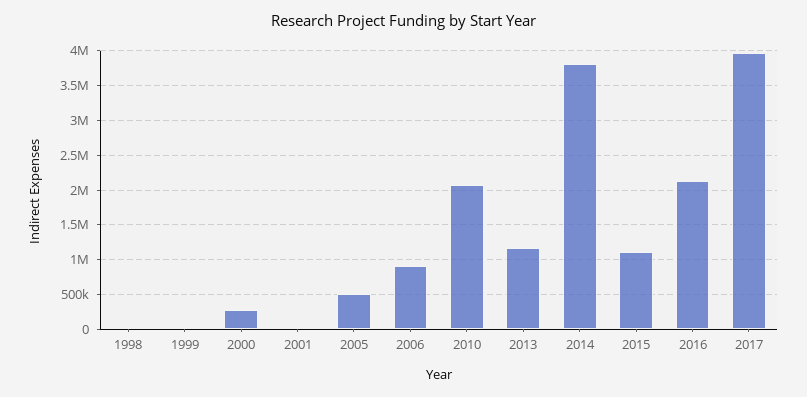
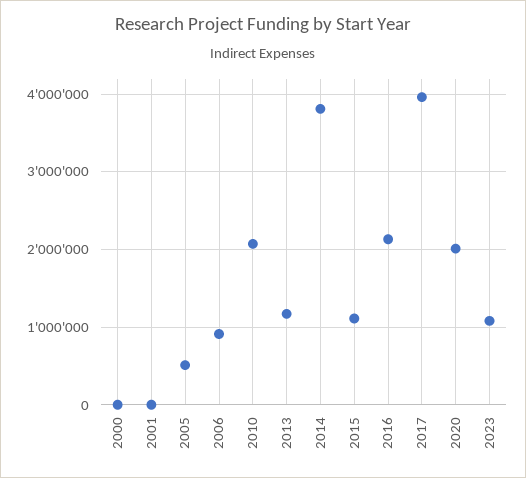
1998: 0 -> none
1999: 0 -> none
2000: 300000 -> 0
2020: none -> 2000000
2023: none -> 1100000

